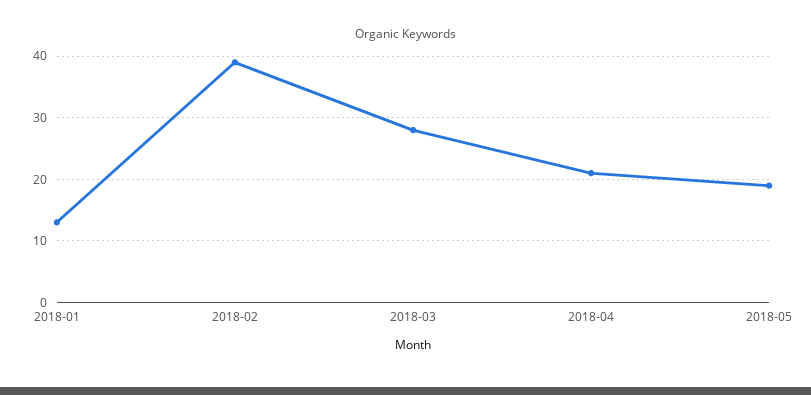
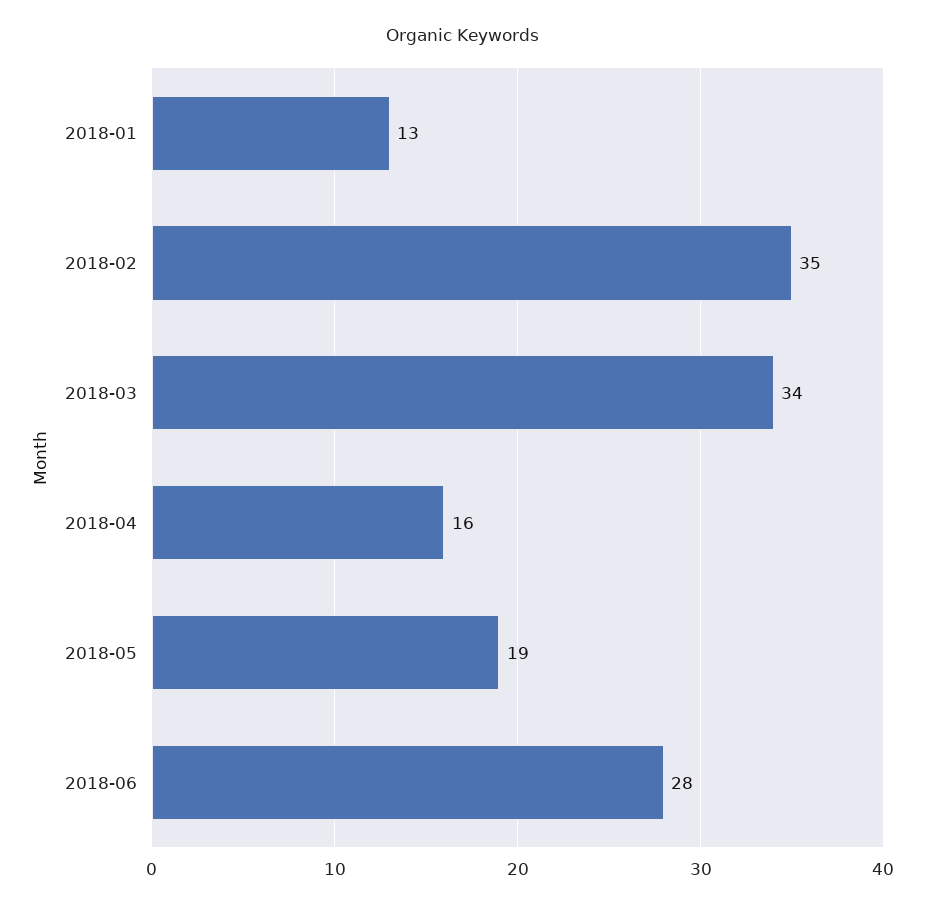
2018-02: 39 -> 35
2018-03: 28 -> 34
2018-04: 21 -> 16
2018-06: none -> 28

